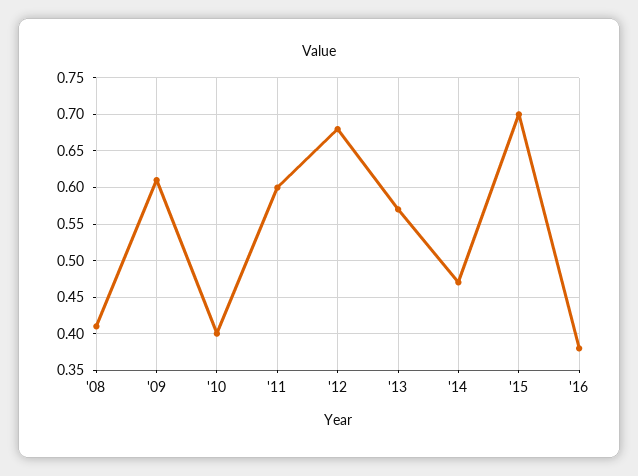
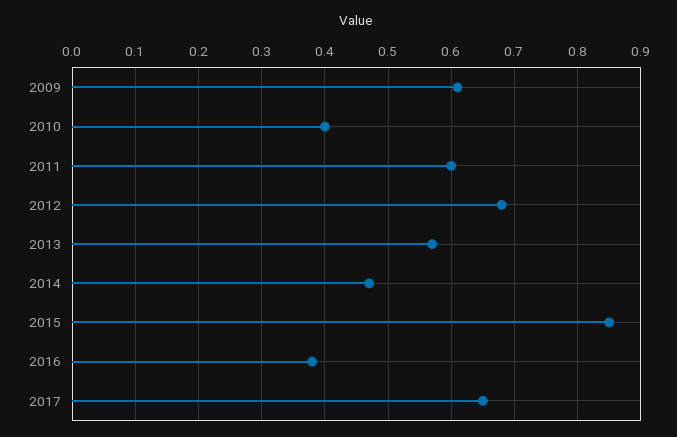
'08: 0.41 -> none
'15: 0.7 -> 0.85
2017: none -> 0.65

